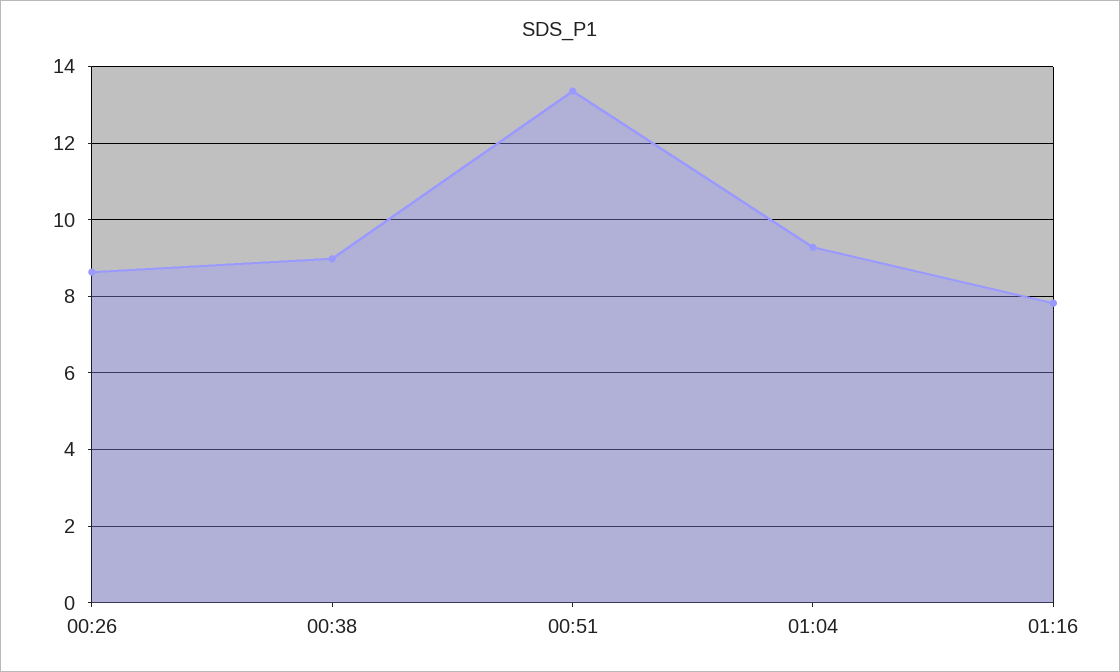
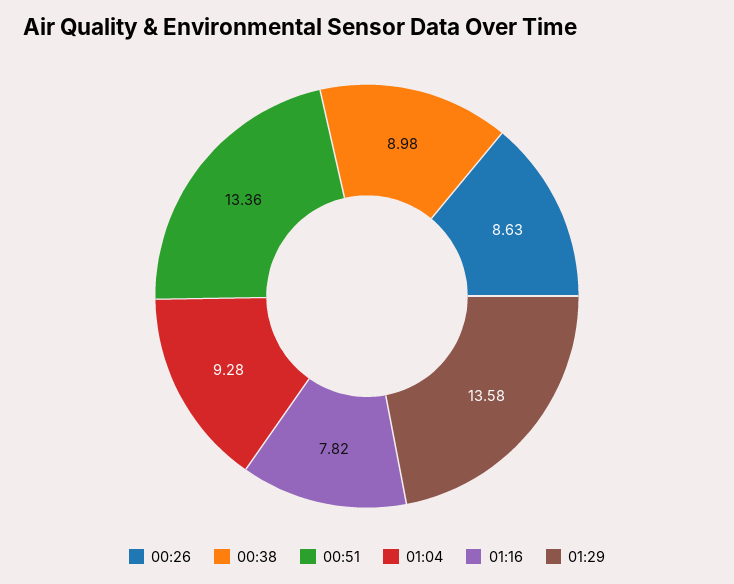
01:29: none -> 13.58

